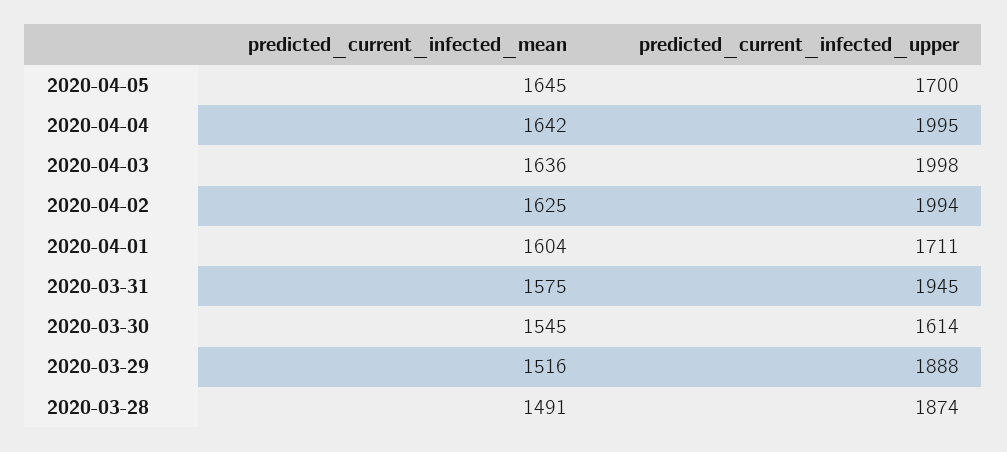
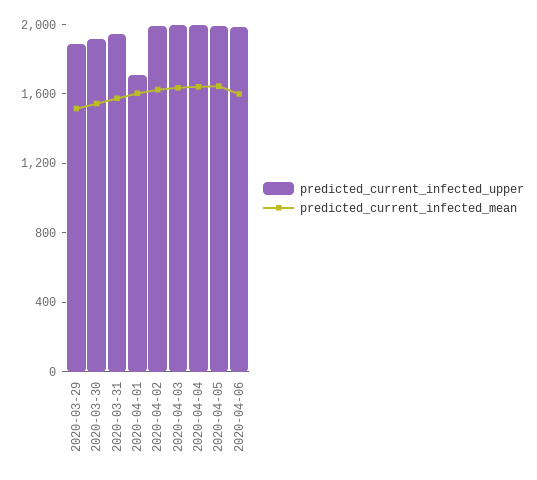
predicted_current_infected_upper, 2020-04-05: 1700 -> 2000
predicted_current_infected_upper, 2020-03-30: 1614 -> 1900
predicted_current_infected_mean, 2020-03-28: 1491 -> none
predicted_current_infected_upper, 2020-03-28: 1874 -> none
predicted_current_infected_upper, 2020-04-06: none -> 2000
predicted_current_infected_mean, 2020-04-06: none -> 1600

